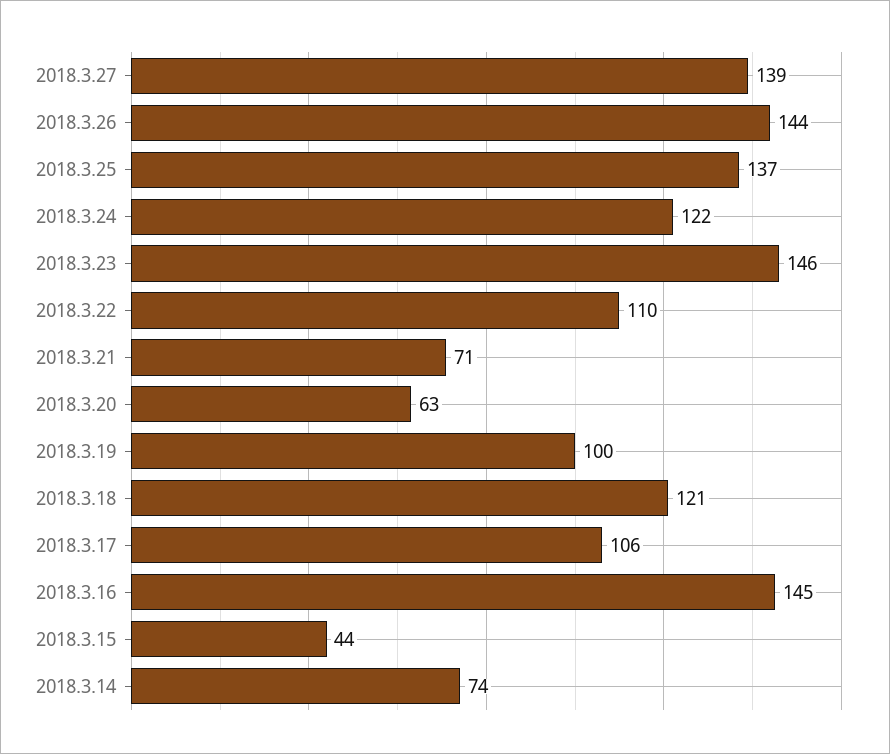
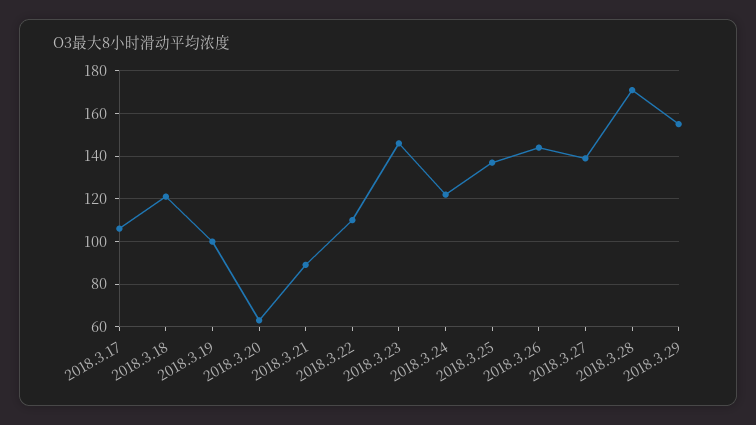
2018.3.21: 71 -> 90
2018.3.16: 145 -> none
2018.3.15: 44 -> none
2018.3.14: 74 -> none
2018.3.28: none -> 170
2018.3.29: none -> 155

